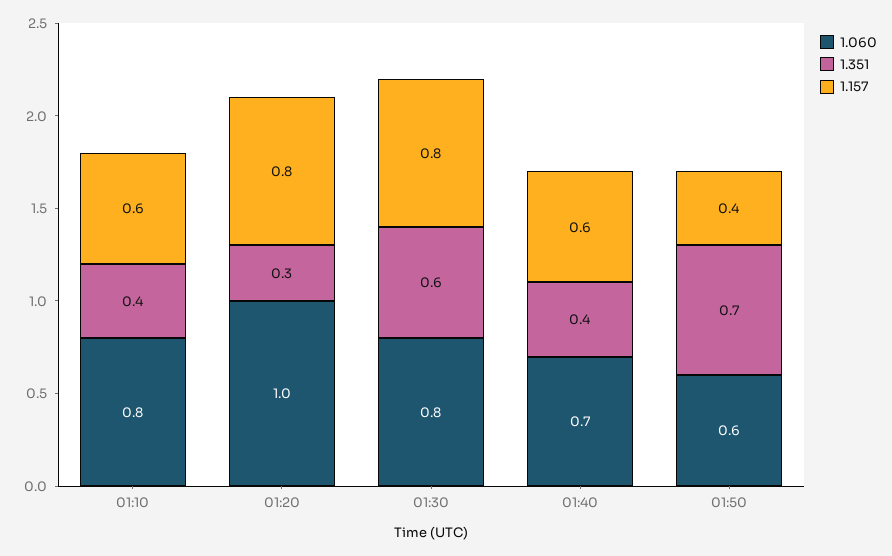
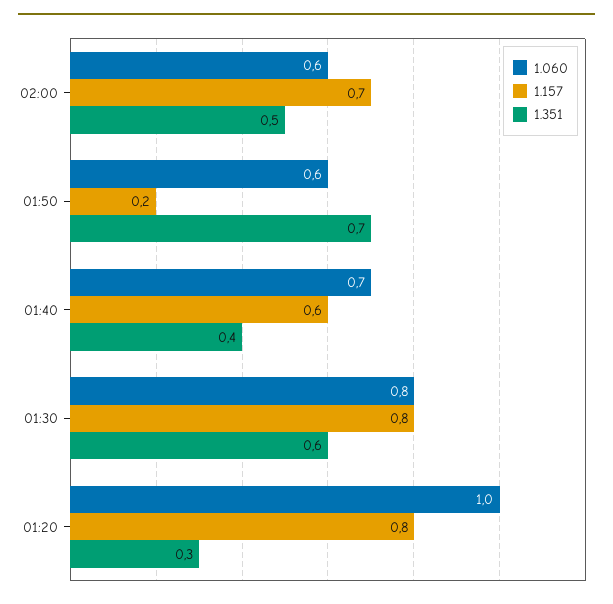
1.060, 01:10: 0.8 -> none
1.351, 01:10: 0.4 -> none
1.157, 01:10: 0.6 -> none
1.157, 01:50: 0.4 -> 0.2
1.060, 02:00: none -> 0.6
1.157, 02:00: none -> 0.7
1.351, 02:00: none -> 0.5

